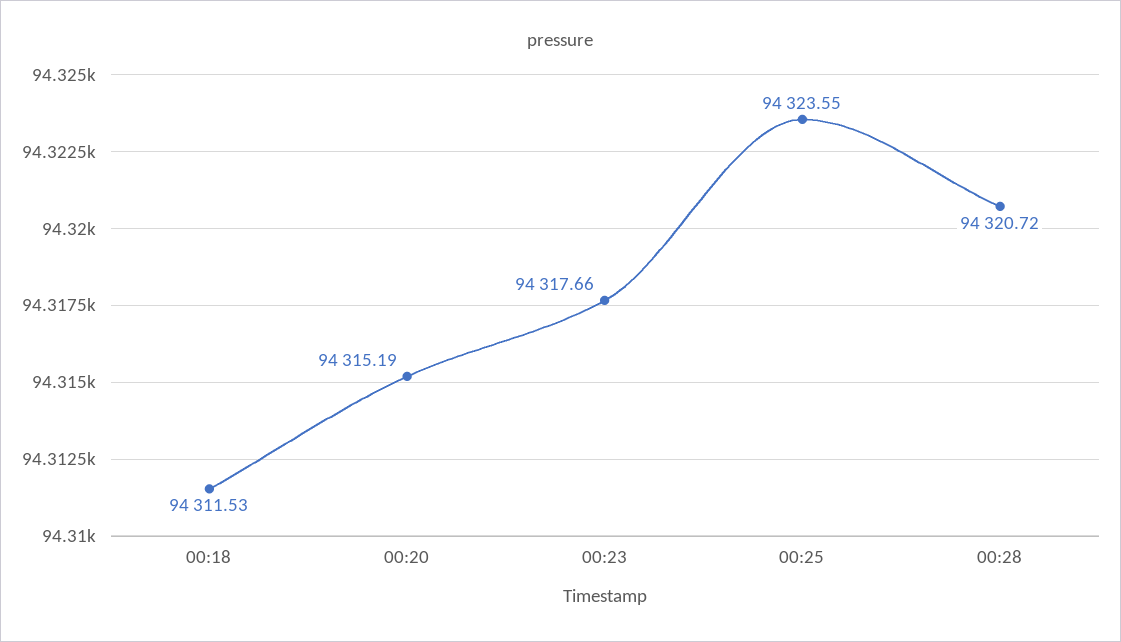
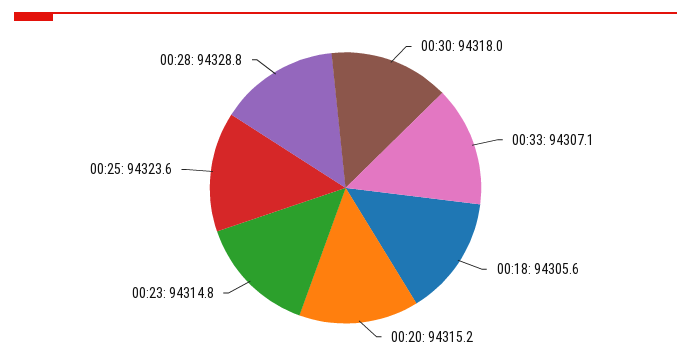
00:18: 94311.53 -> 94305.6
00:23: 94317.66 -> 94314.8
00:28: 94320.72 -> 94328.8
00:30: none -> 94318
00:33: none -> 94307.1

